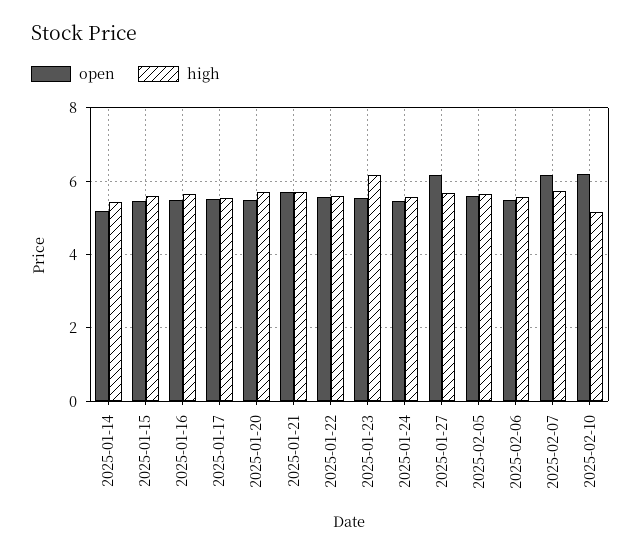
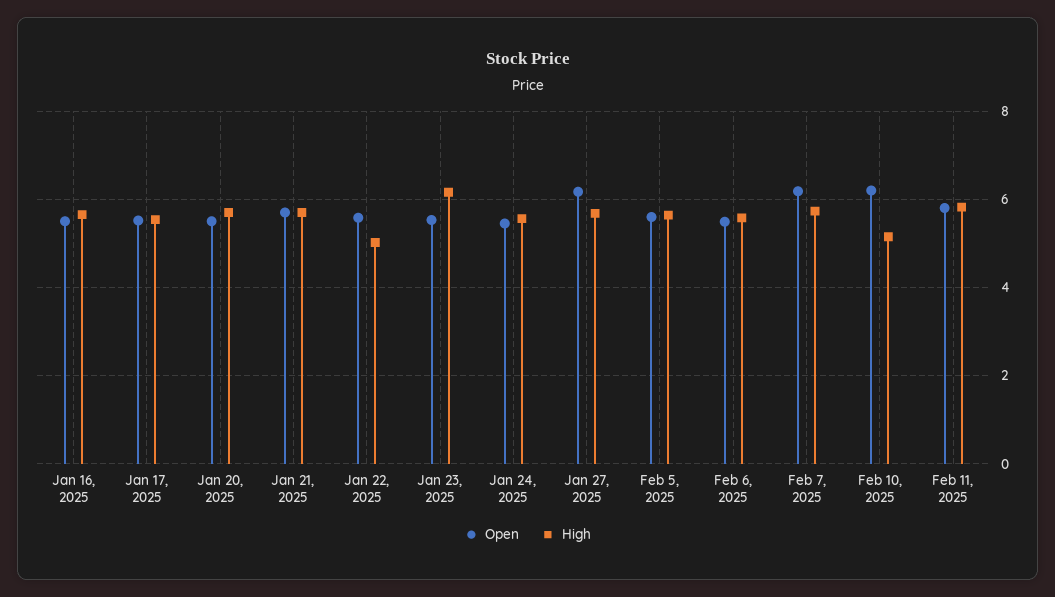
open, 2025-01-14: 5.2 -> none
high, 2025-01-14: 5.4 -> none
open, 2025-01-15: 5.4 -> none
high, 2025-01-15: 5.6 -> none
high, 2025-01-22: 5.6 -> 5
open, Feb 11, 2025: none -> 5.8
high, Feb 11, 2025: none -> 5.8

